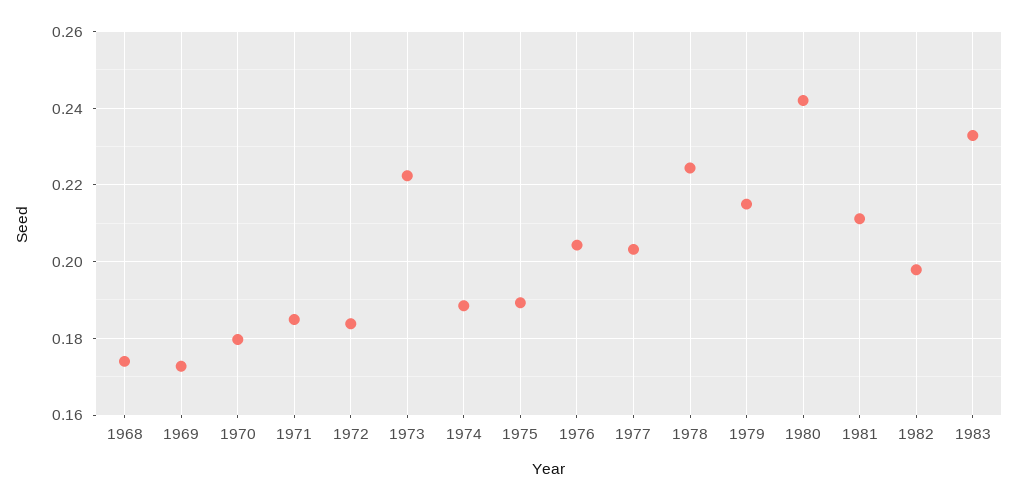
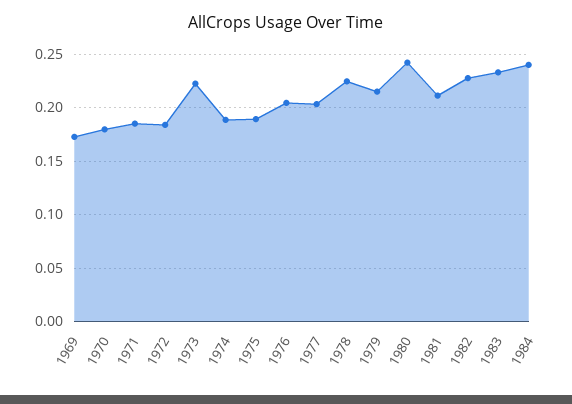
1968: 0.174 -> none
1982: 0.198 -> 0.23
1984: none -> 0.24

